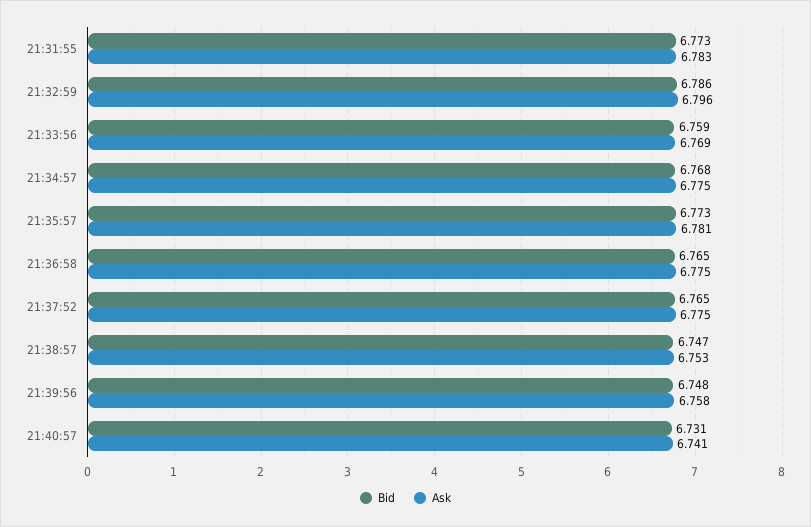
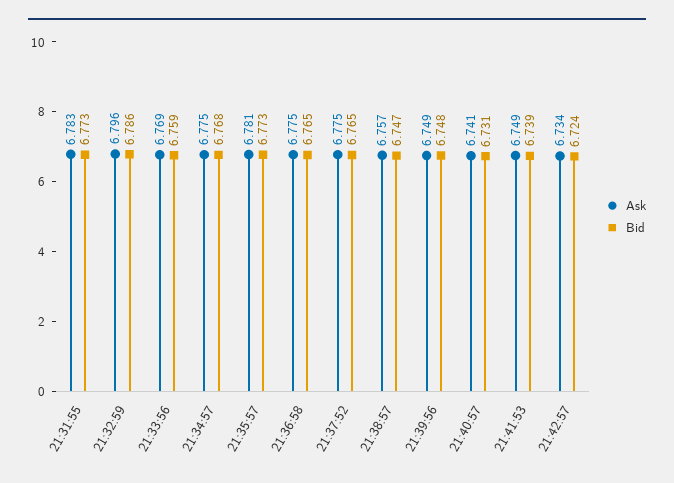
Ask, 21:38:57: 6.753 -> 6.757
Ask, 21:39:56: 6.758 -> 6.749
Ask, 21:41:53: none -> 6.749
Bid, 21:41:53: none -> 6.739
Ask, 21:42:57: none -> 6.734
Bid, 21:42:57: none -> 6.724

